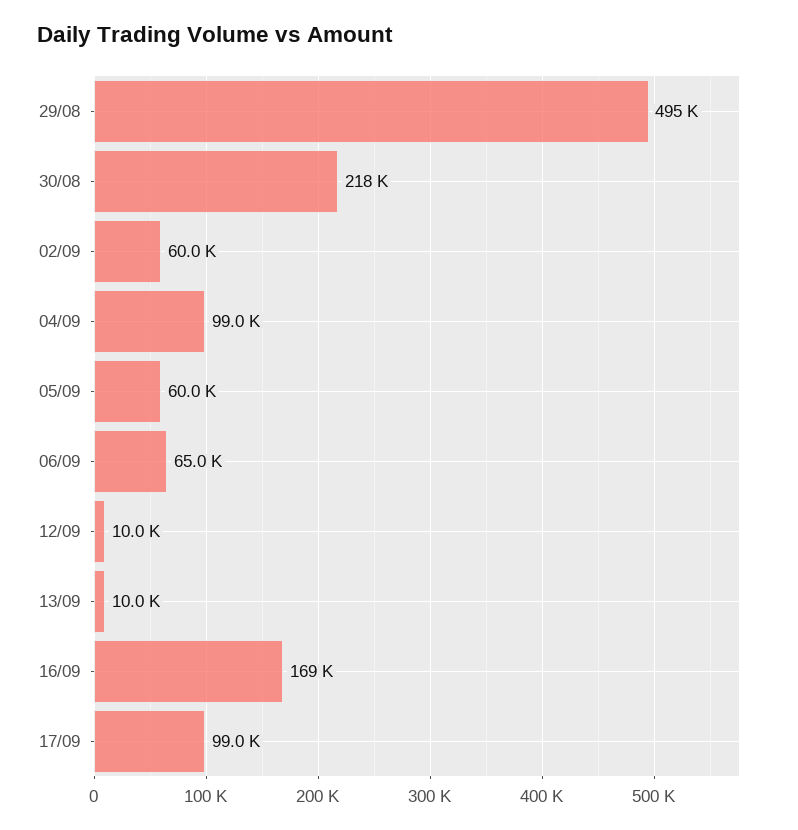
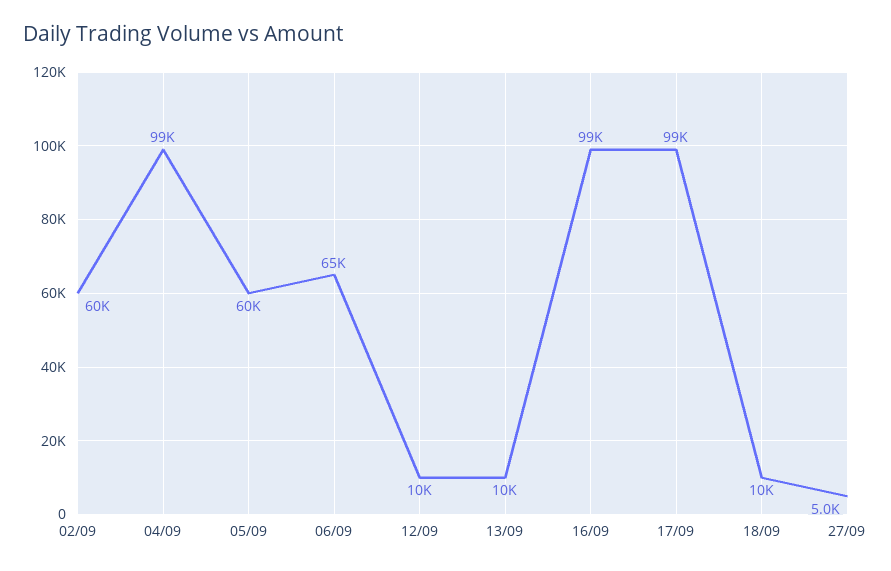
29/08: 495000 -> none
30/08: 218000 -> none
16/09: 169000 -> 99000
18/09: none -> 10000
27/09: none -> 5000

